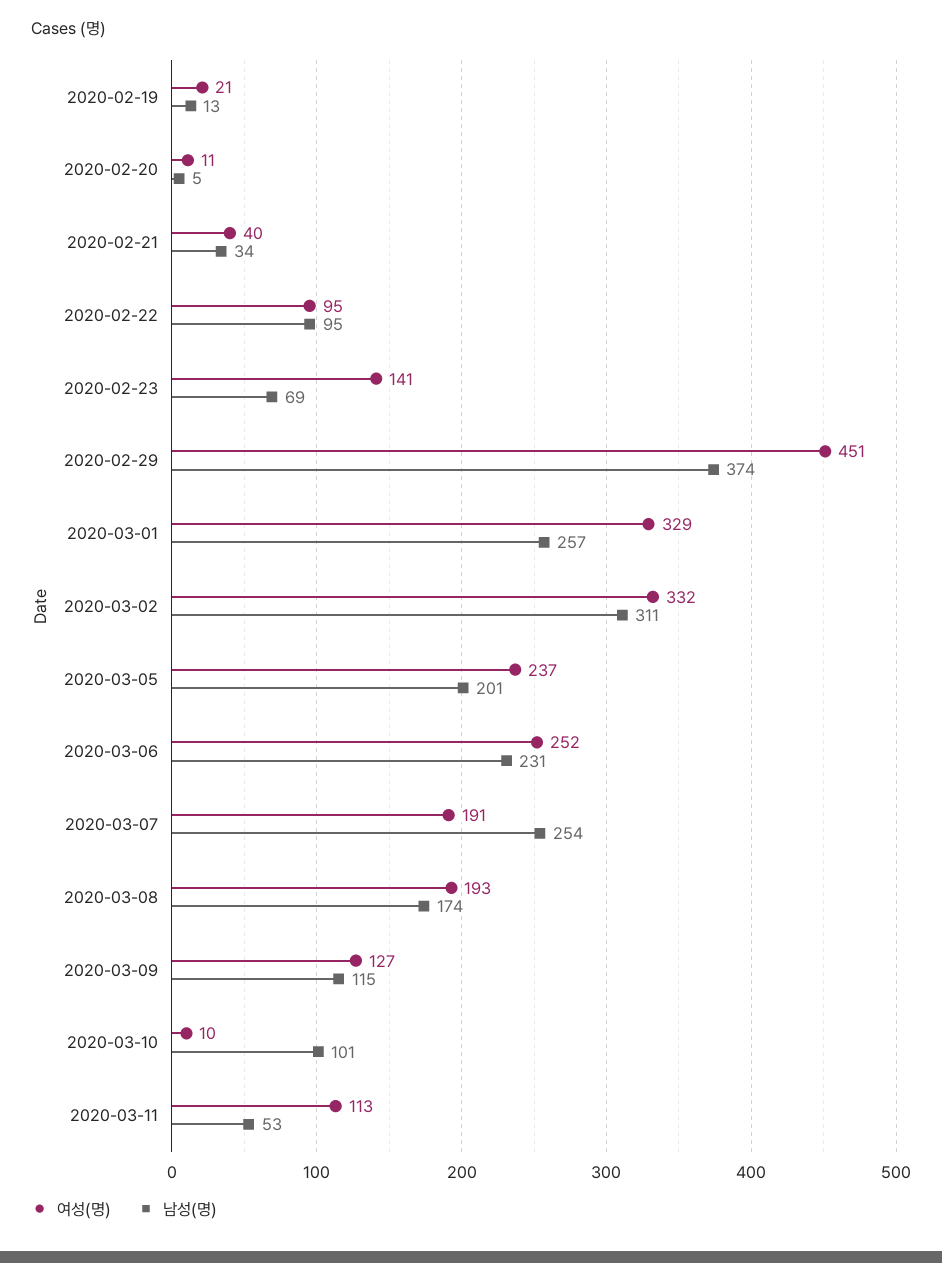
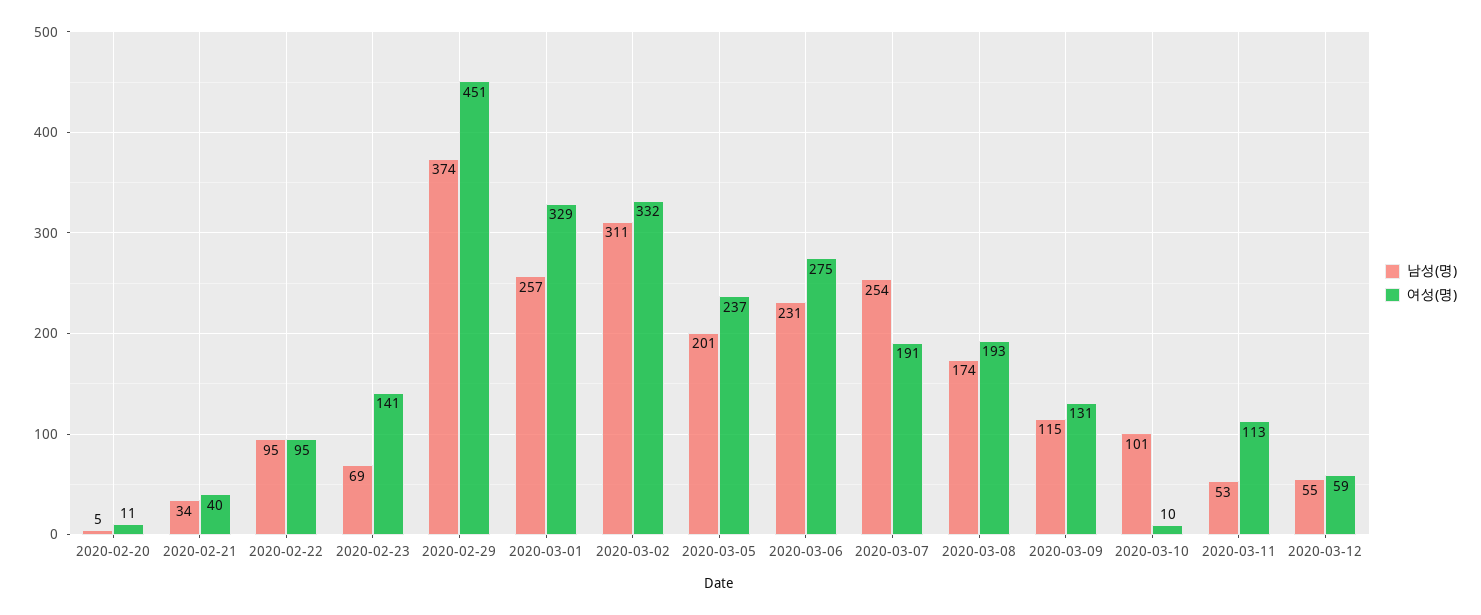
여성(명), 2020-02-19: 21 -> none
남성(명), 2020-02-19: 13 -> none
여성(명), 2020-03-06: 252 -> 275
여성(명), 2020-03-09: 127 -> 131
남성(명), 2020-03-12: none -> 55
여성(명), 2020-03-12: none -> 59

